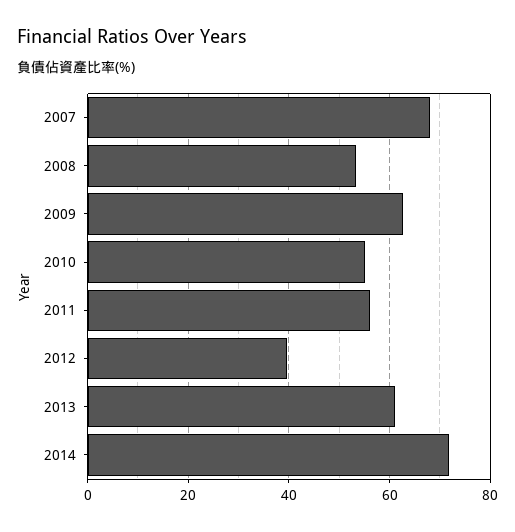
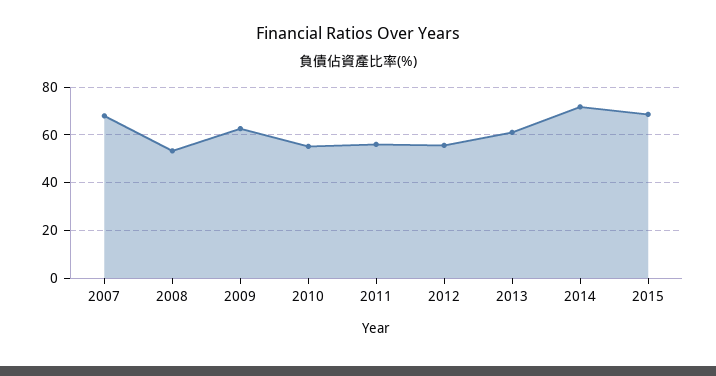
2012: 40 -> 55
2015: none -> 70

